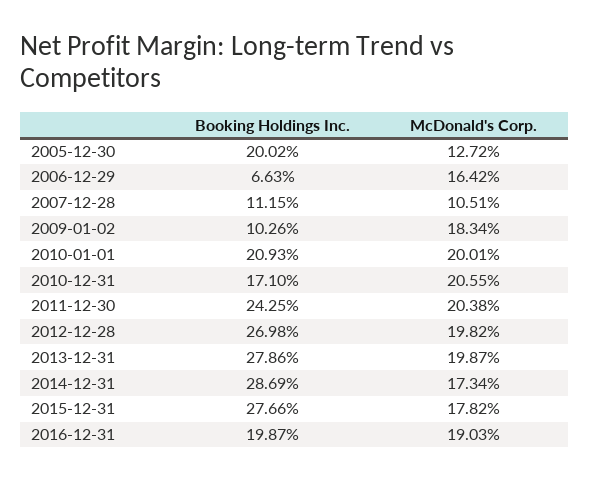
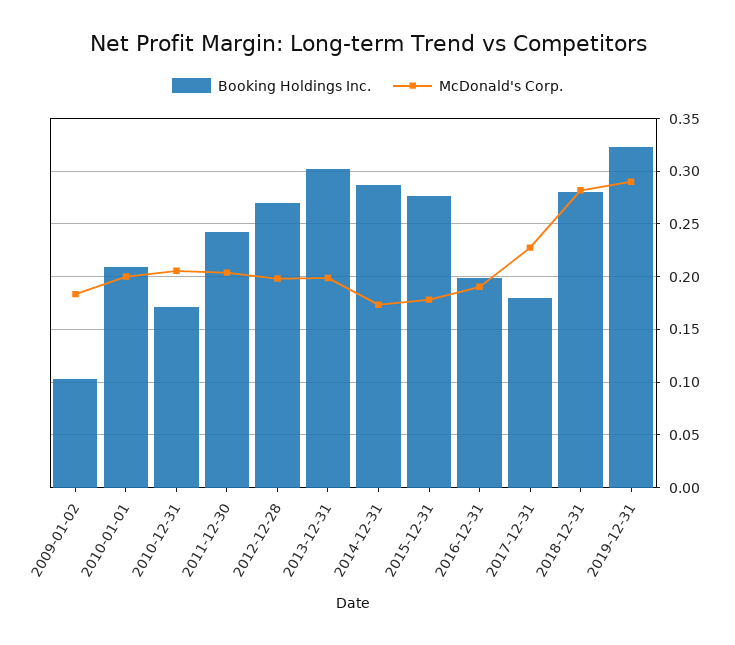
Booking Holdings Inc., 2005-12-30: 0.2002 -> none
McDonald's Corp., 2005-12-30: 0.1272 -> none
Booking Holdings Inc., 2006-12-29: 0.0663 -> none
McDonald's Corp., 2006-12-29: 0.1642 -> none
Booking Holdings Inc., 2007-12-28: 0.1115 -> none
McDonald's Corp., 2007-12-28: 0.1051 -> none
Booking Holdings Inc., 2013-12-31: 0.2786 -> 0.3
Booking Holdings Inc., 2017-12-31: none -> 0.18
McDonald's Corp., 2017-12-31: none -> 0.23
Booking Holdings Inc., 2018-12-31: none -> 0.28
McDonald's Corp., 2018-12-31: none -> 0.28
Booking Holdings Inc., 2019-12-31: none -> 0.32
McDonald's Corp., 2019-12-31: none -> 0.29

